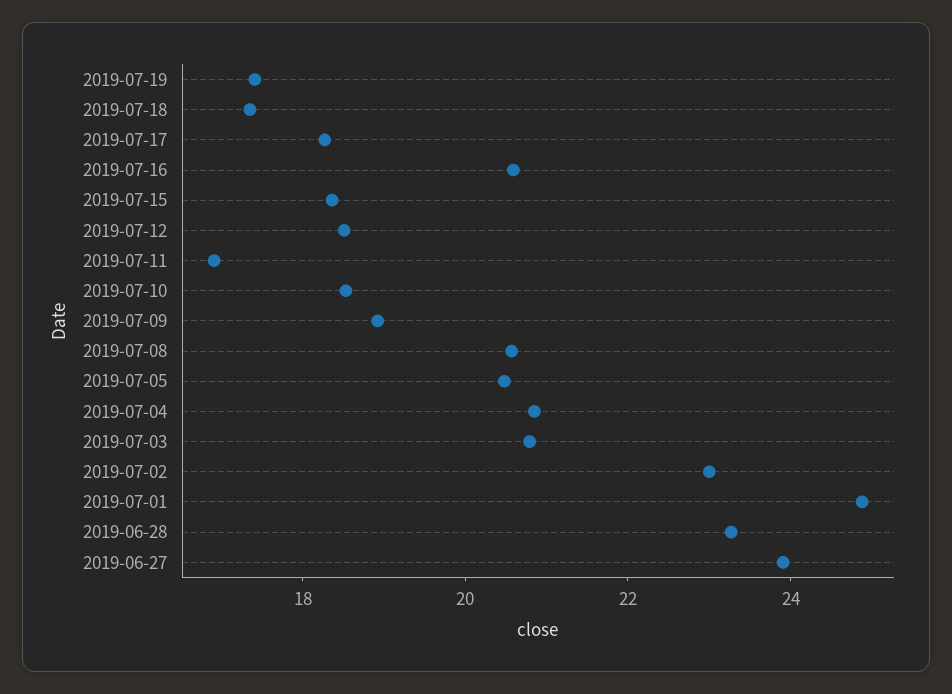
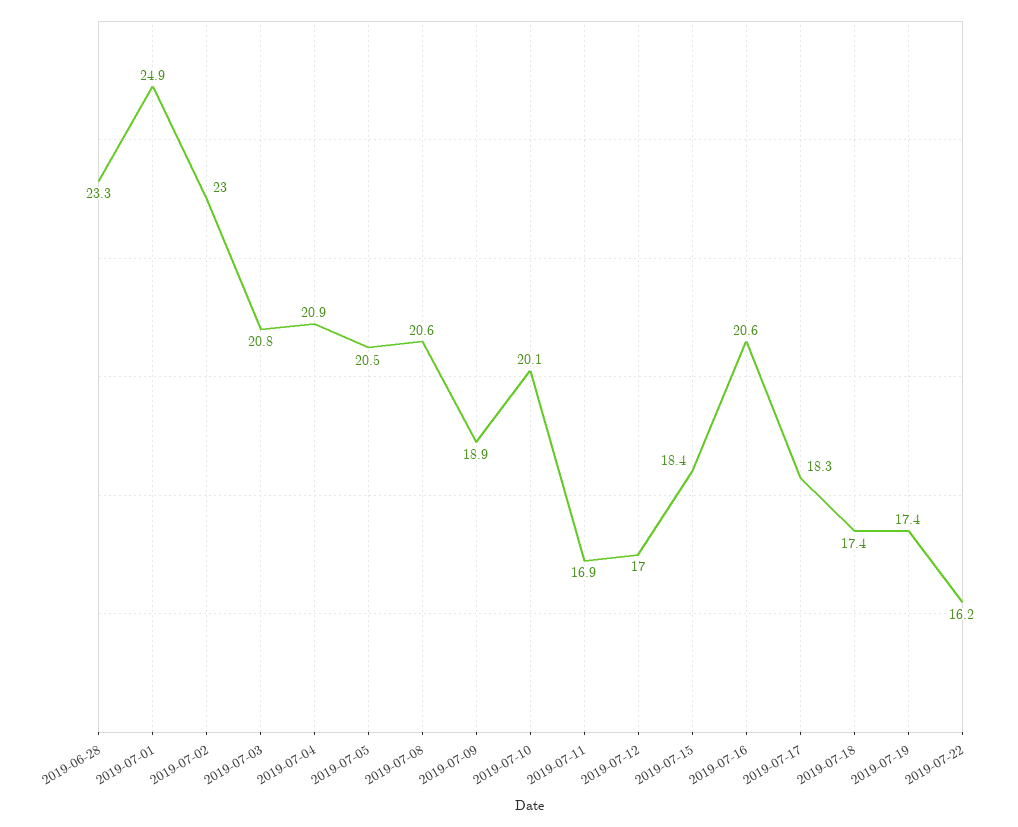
2019-07-12: 18.5 -> 17
2019-07-10: 18.5 -> 20.1
2019-06-27: 24 -> none
2019-07-22: none -> 16.2

